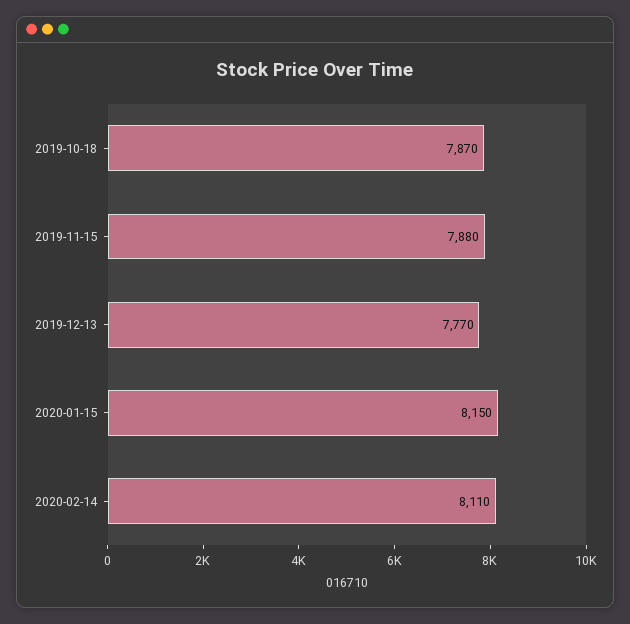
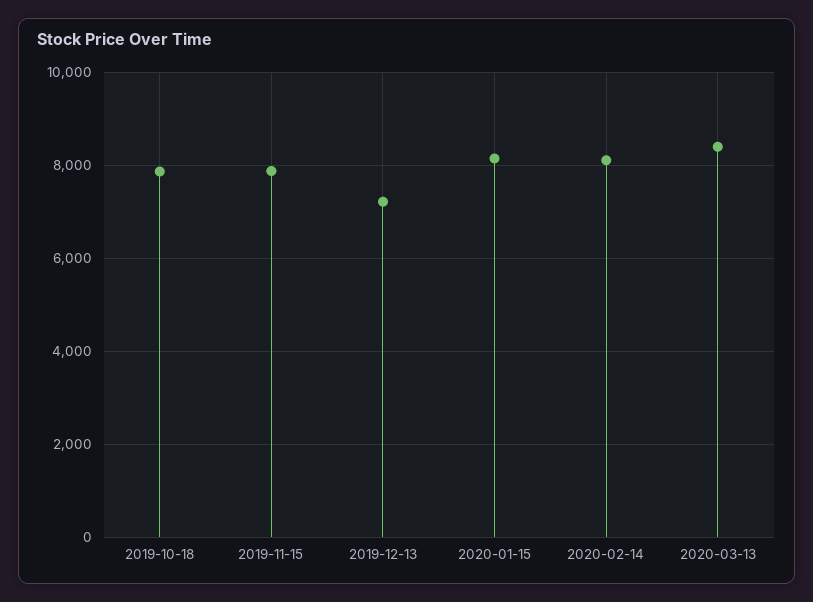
2019-12-13: 7770 -> 7200
2020-03-13: none -> 8400

